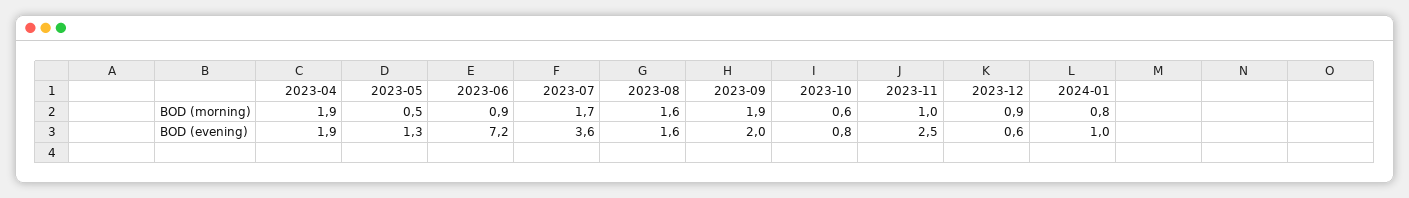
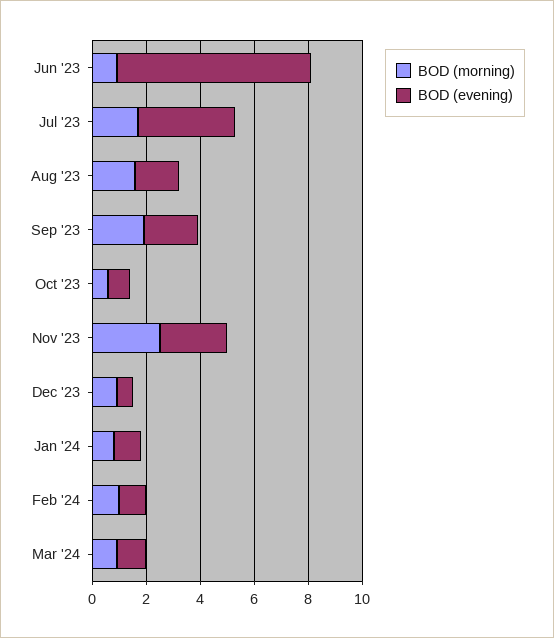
BOD (morning), 2023-04: 1.9 -> none
BOD (morning), 2023-05: 0.5 -> none
BOD (morning), 2023-11: 1 -> 2.5
BOD (evening), 2023-04: 1.9 -> none
BOD (evening), 2023-05: 1.3 -> none
BOD (morning), Feb '24: none -> 1
BOD (evening), Feb '24: none -> 1
BOD (morning), Mar '24: none -> 1
BOD (evening), Mar '24: none -> 1

